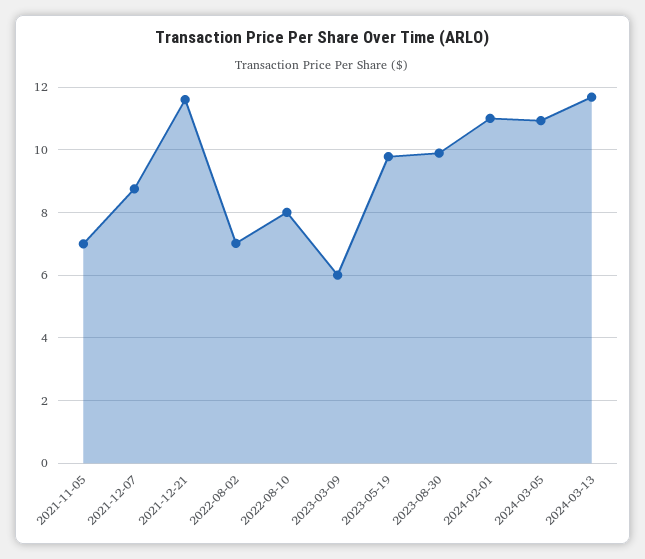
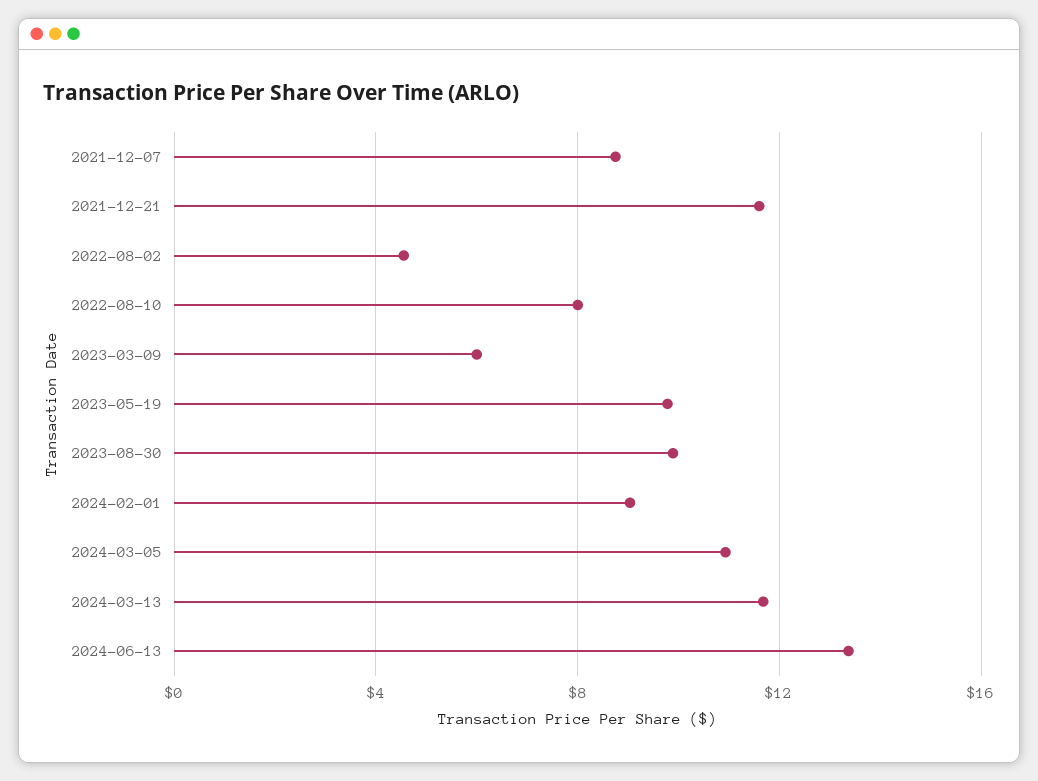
2021-11-05: 7 -> none
2022-08-02: 7 -> 4.5
2024-02-01: 11 -> 9
2024-06-13: none -> 13.5

